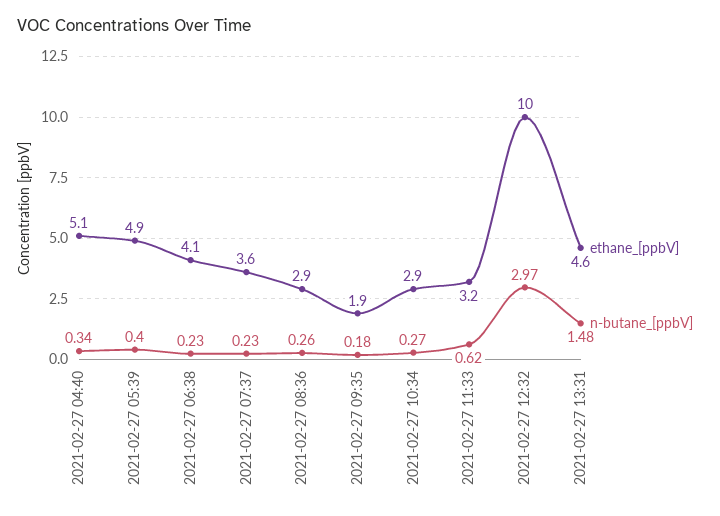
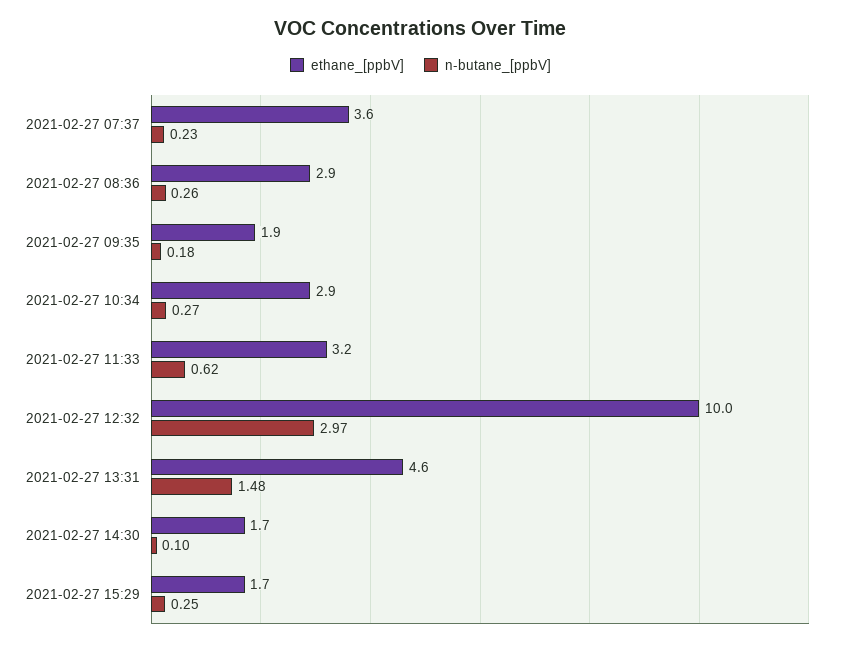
ethane_[ppbV], 2021-02-27 04:40: 5.1 -> none
n-butane_[ppbV], 2021-02-27 04:40: 0.34 -> none
ethane_[ppbV], 2021-02-27 05:39: 4.9 -> none
n-butane_[ppbV], 2021-02-27 05:39: 0.4 -> none
ethane_[ppbV], 2021-02-27 06:38: 4.1 -> none
n-butane_[ppbV], 2021-02-27 06:38: 0.23 -> none
ethane_[ppbV], 2021-02-27 14:30: none -> 1.7
n-butane_[ppbV], 2021-02-27 14:30: none -> 0.1
ethane_[ppbV], 2021-02-27 15:29: none -> 1.7
n-butane_[ppbV], 2021-02-27 15:29: none -> 0.25

